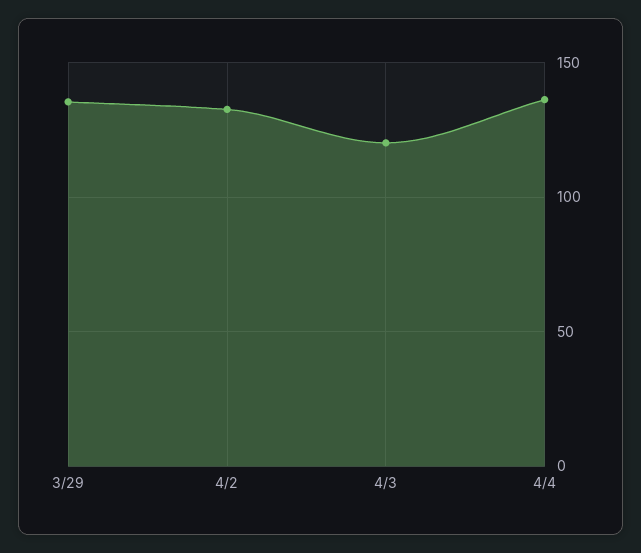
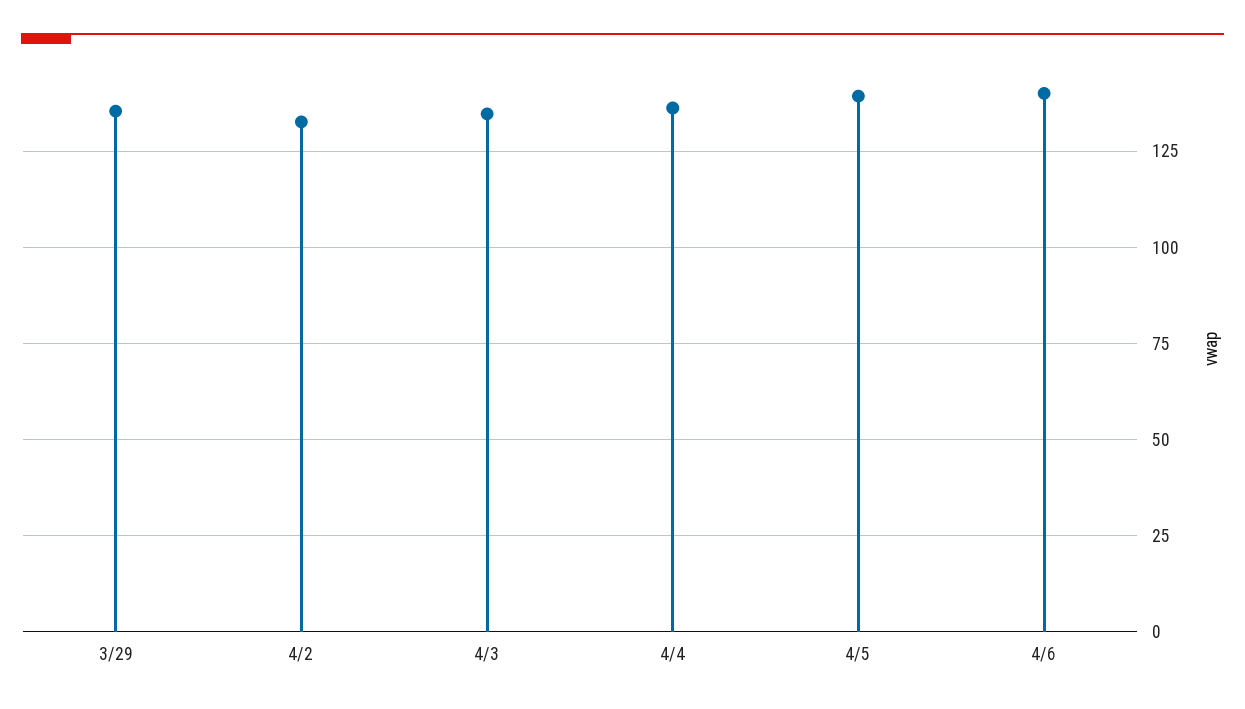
4/3: 120 -> 135
4/5: none -> 140
4/6: none -> 140

